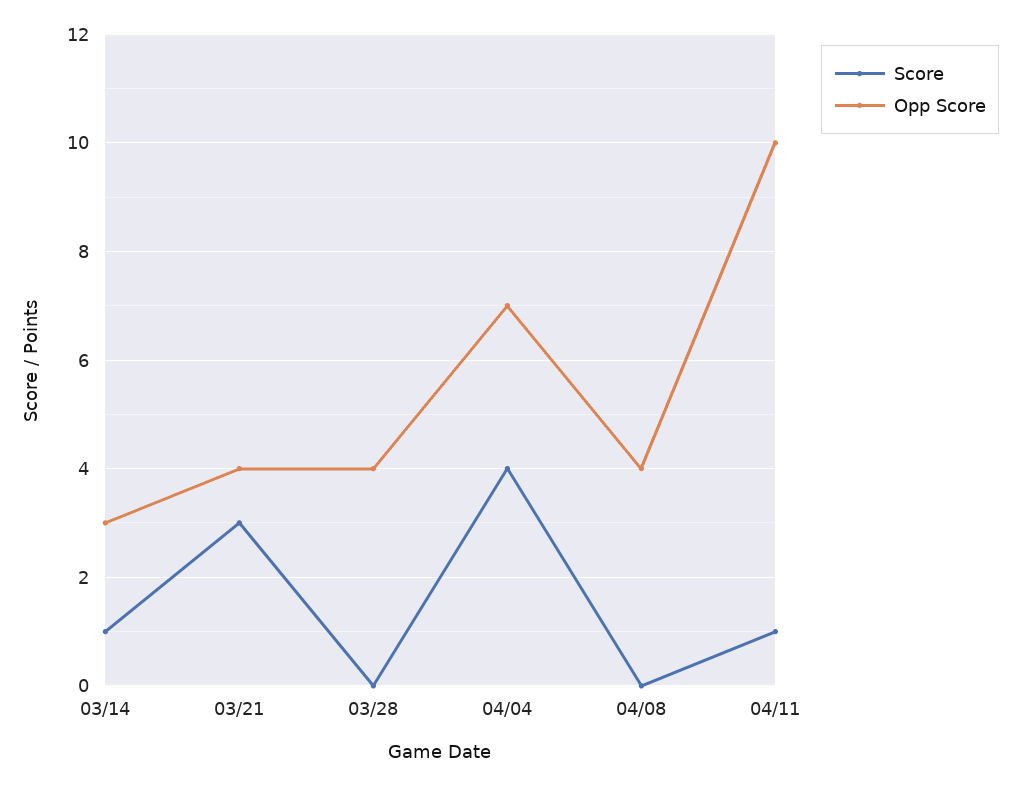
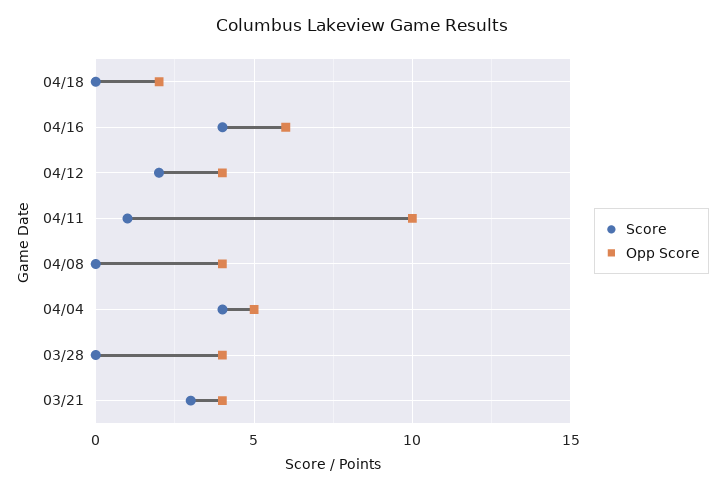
Score, 03/14: 1 -> none
Opp Score, 03/14: 3 -> none
Opp Score, 04/04: 7 -> 5
Score, 04/18: none -> 0
Opp Score, 04/18: none -> 2
Score, 04/16: none -> 4
Opp Score, 04/16: none -> 6
Score, 04/12: none -> 2
Opp Score, 04/12: none -> 4

